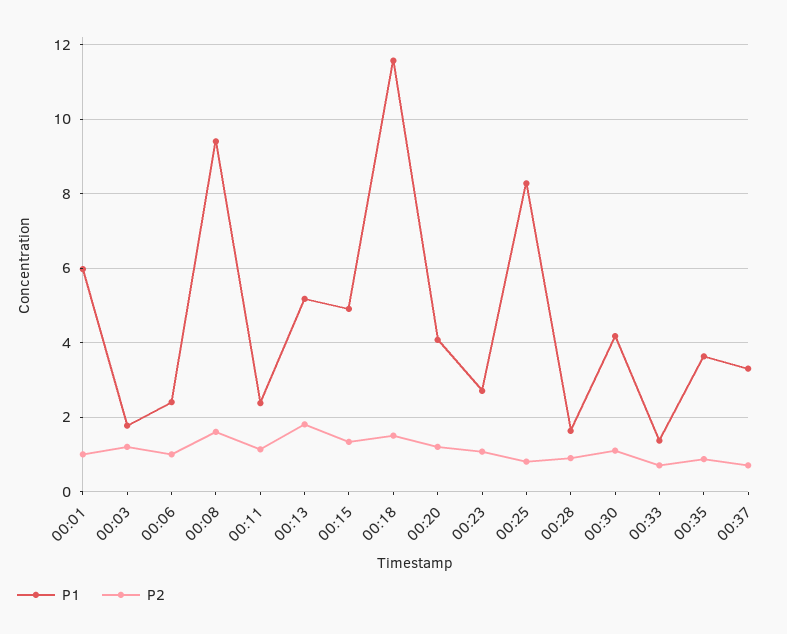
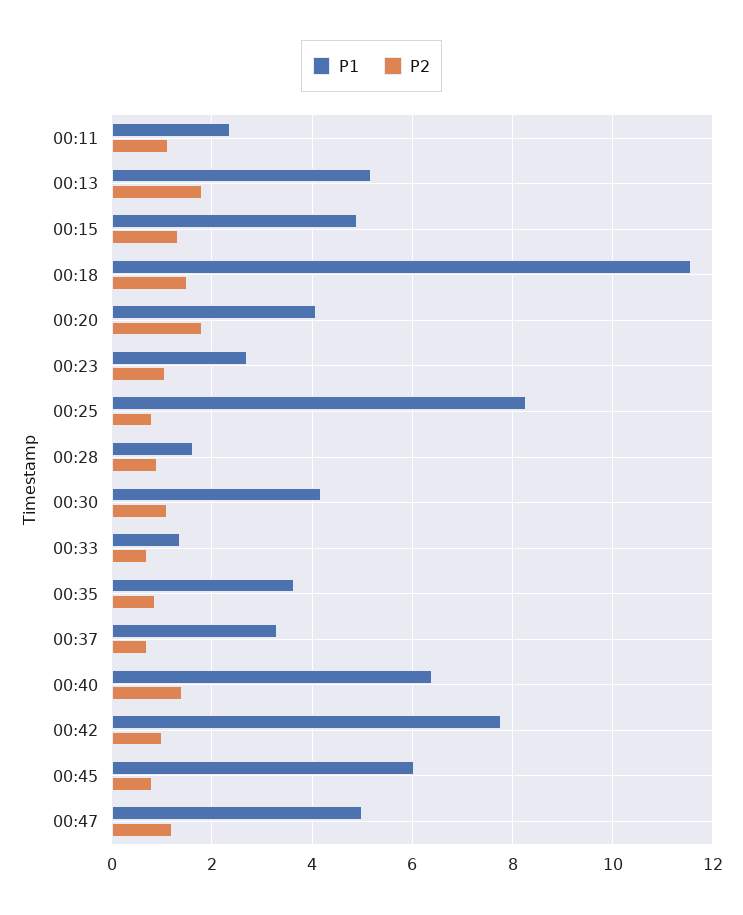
P1, 00:01: 6 -> none
P2, 00:01: 1 -> none
P1, 00:03: 1.8 -> none
P2, 00:03: 1.2 -> none
P1, 00:06: 2.4 -> none
P2, 00:06: 1 -> none
P1, 00:08: 9.4 -> none
P2, 00:08: 1.6 -> none
P2, 00:20: 1.2 -> 1.8
P1, 00:40: none -> 6.4
P2, 00:40: none -> 1.4
P1, 00:42: none -> 7.8
P2, 00:42: none -> 1
P1, 00:45: none -> 6
P2, 00:45: none -> 0.8
P1, 00:47: none -> 5
P2, 00:47: none -> 1.2

